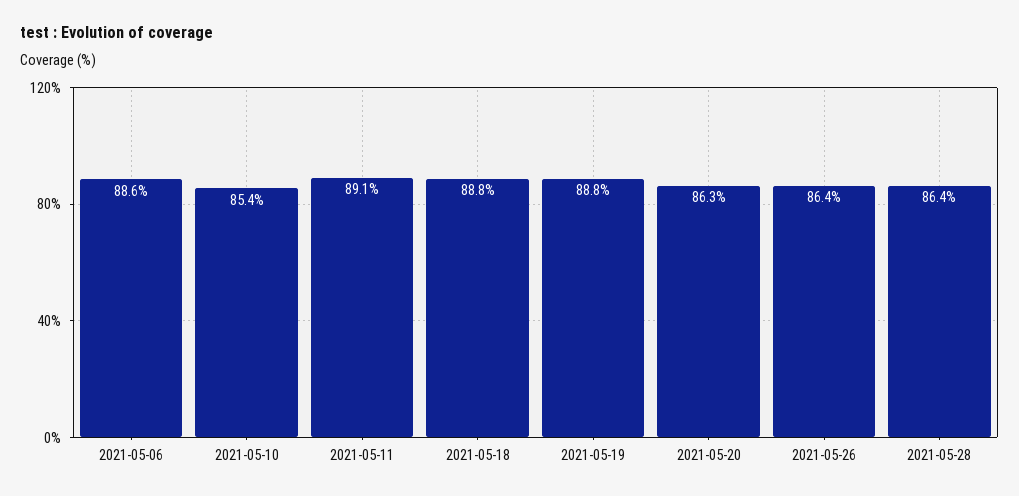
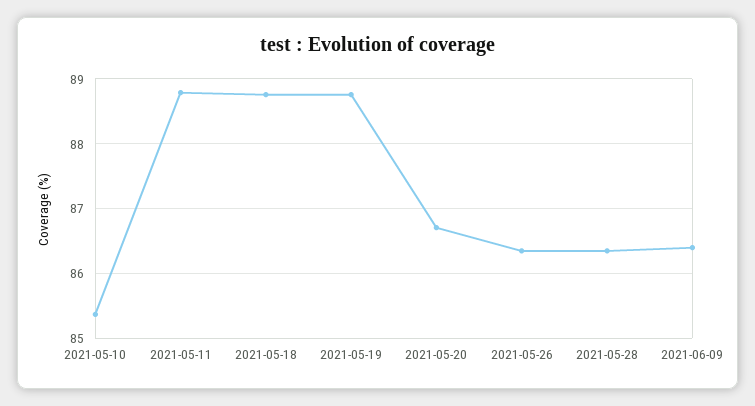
2021-05-06: 88.6 -> none
2021-05-11: 89.1 -> 88.8
2021-05-20: 86.3 -> 86.7
2021-06-09: none -> 86.4

